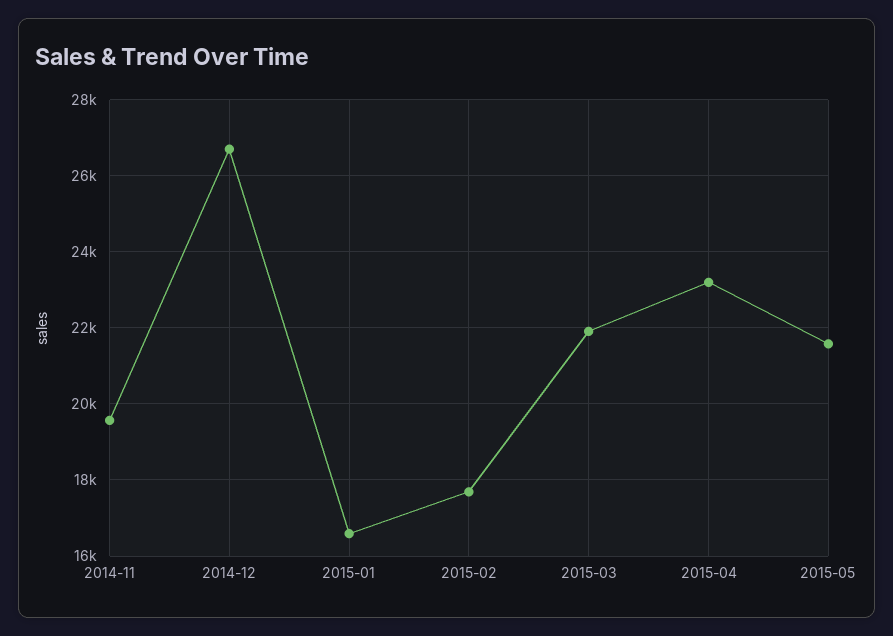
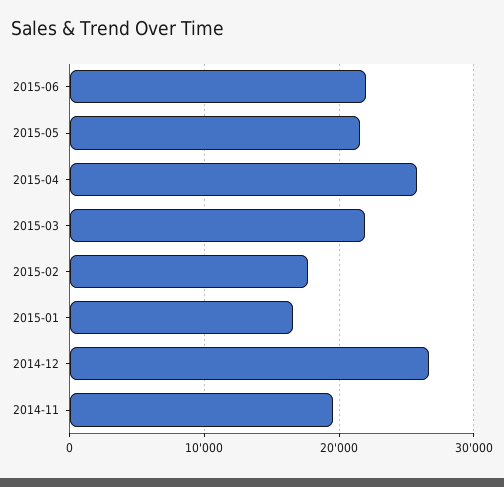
2015-04: 23200 -> 26000
2015-06: none -> 22000

